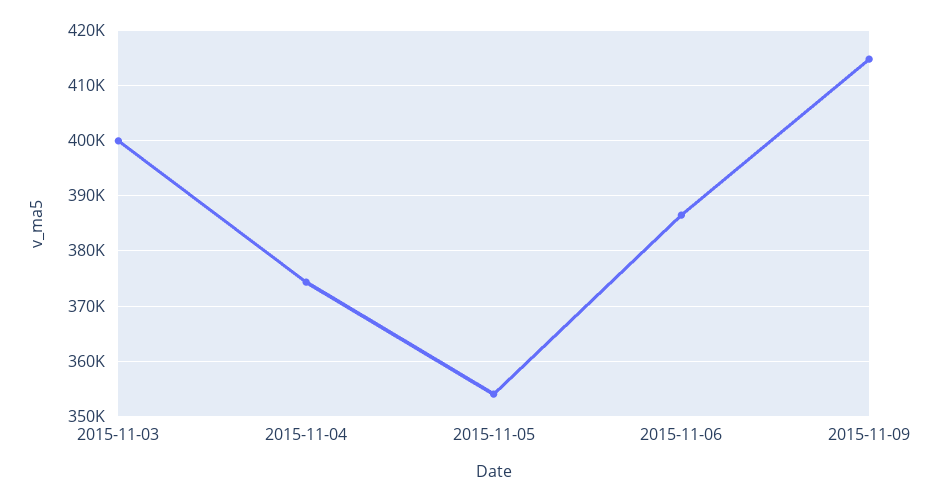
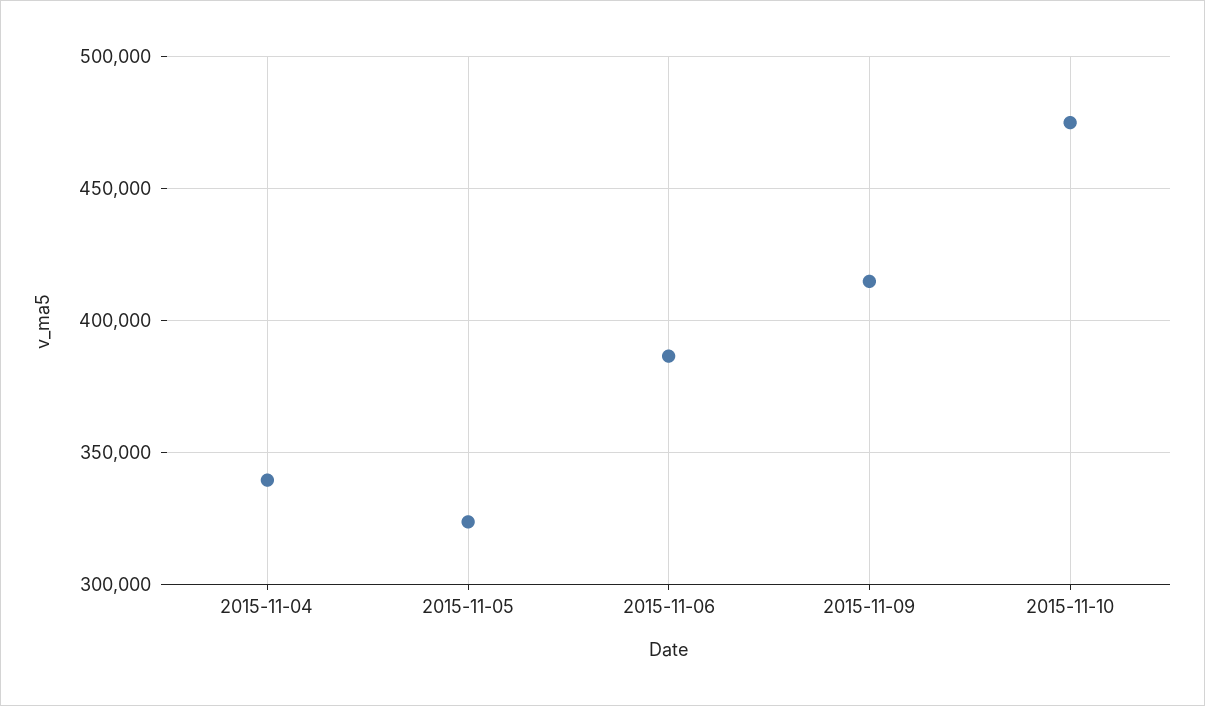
2015-11-03: 400000 -> none
2015-11-04: 374000 -> 340000
2015-11-05: 354000 -> 325000
2015-11-10: none -> 475000

